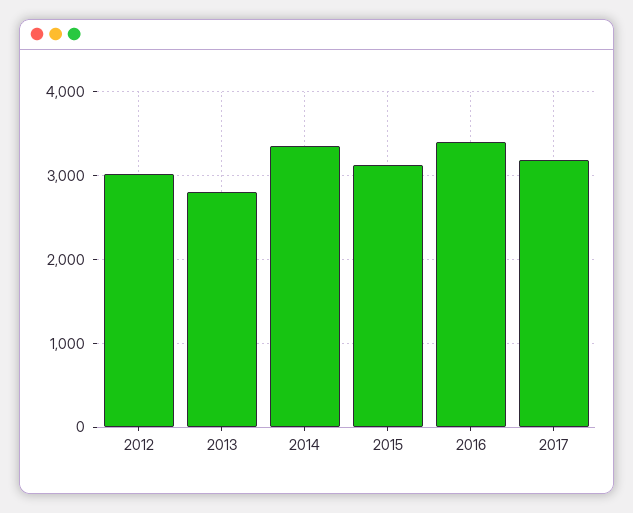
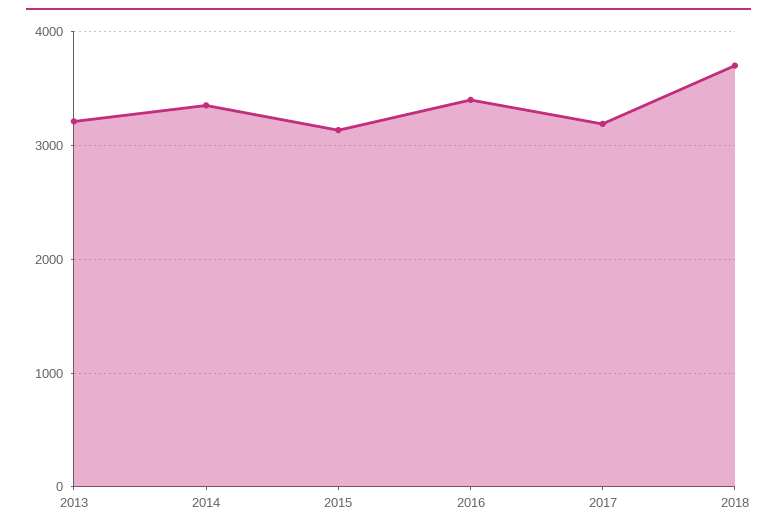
2012: 3000 -> none
2013: 2800 -> 3200
2018: none -> 3700

